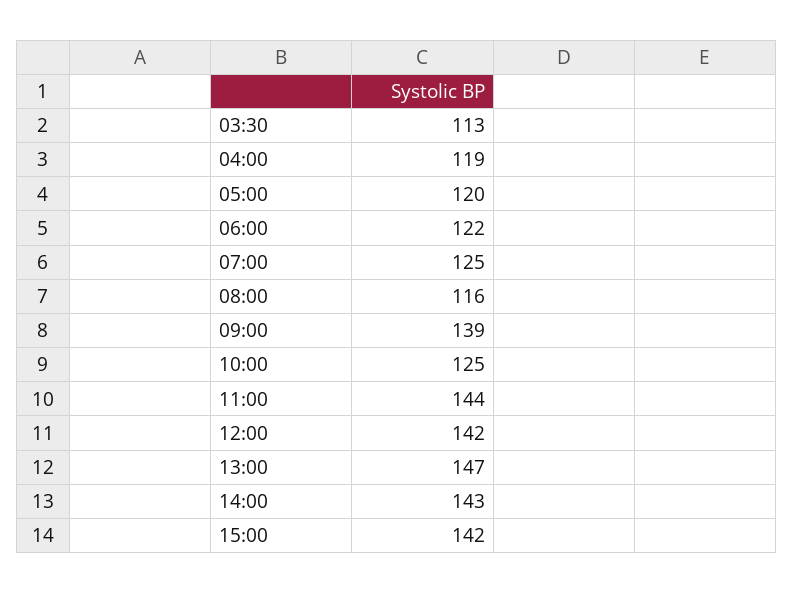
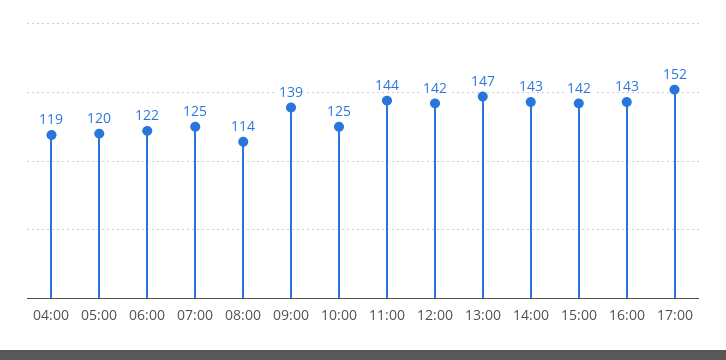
03:30: 113 -> none
08:00: 116 -> 114
16:00: none -> 143
17:00: none -> 152

